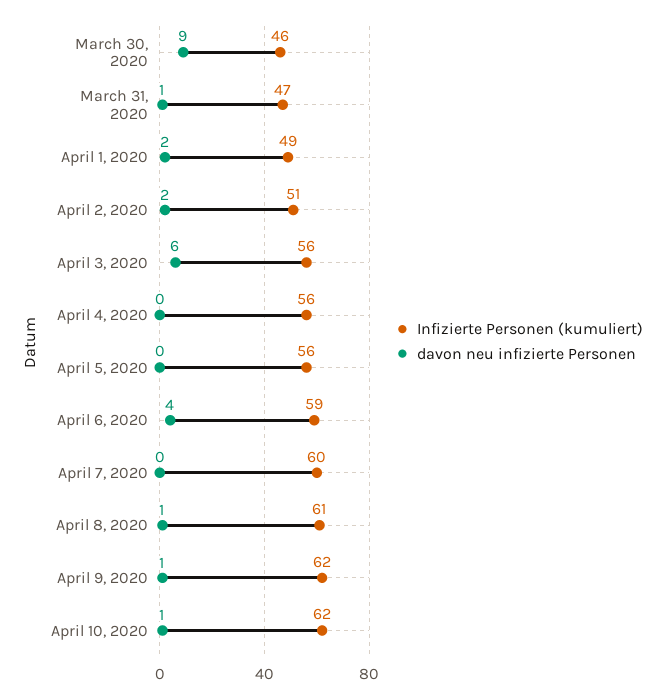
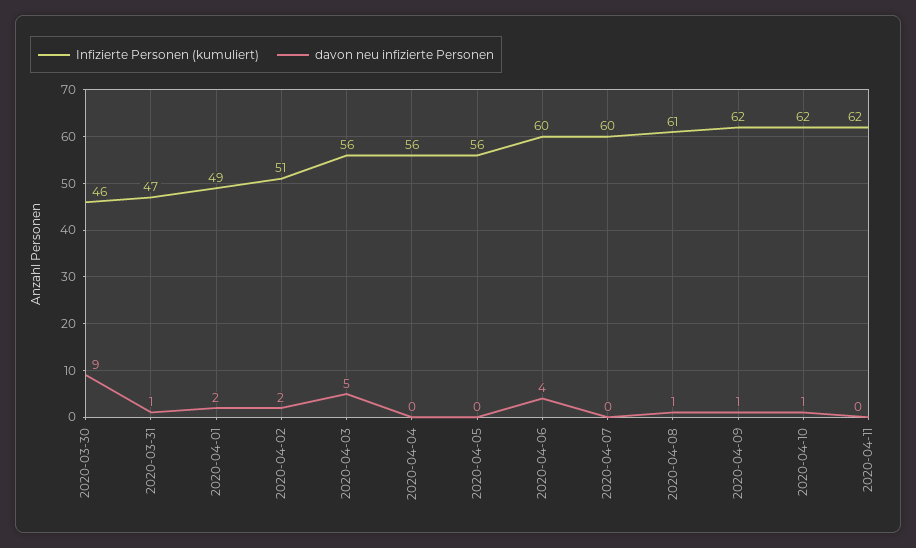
davon neu infizierte Personen, April 3, 2020: 6 -> 5
Infizierte Personen (kumuliert), April 6, 2020: 59 -> 60
Infizierte Personen (kumuliert), 2020-04-11: none -> 62
davon neu infizierte Personen, 2020-04-11: none -> 0

